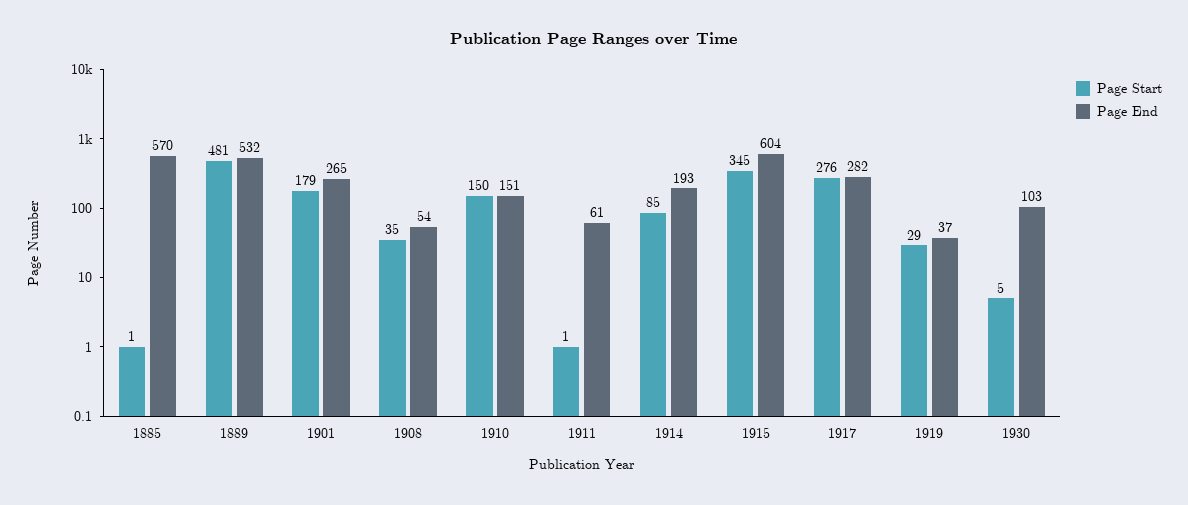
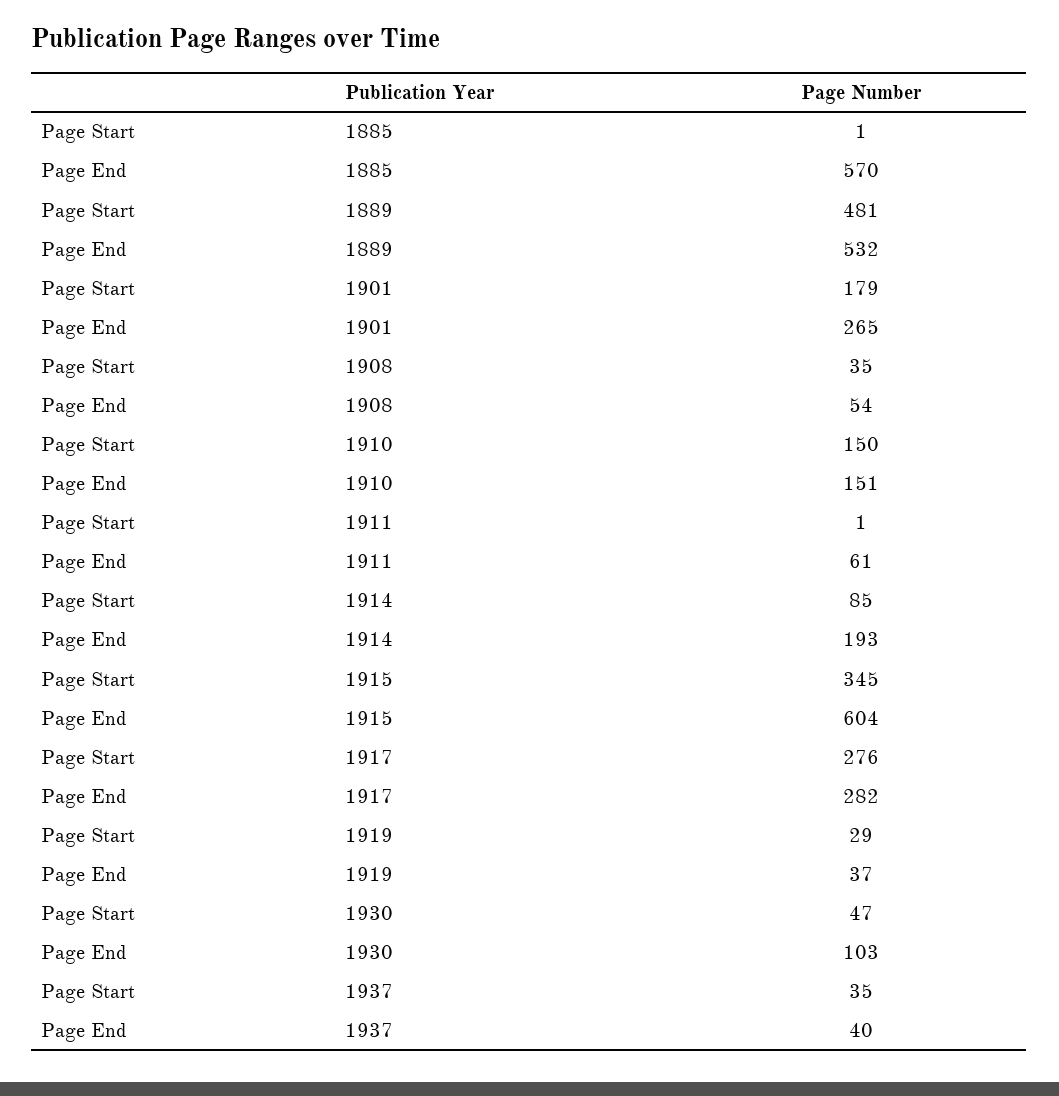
Page Start, 1930: 5 -> 47
Page Start, 1937: none -> 35
Page End, 1937: none -> 40

